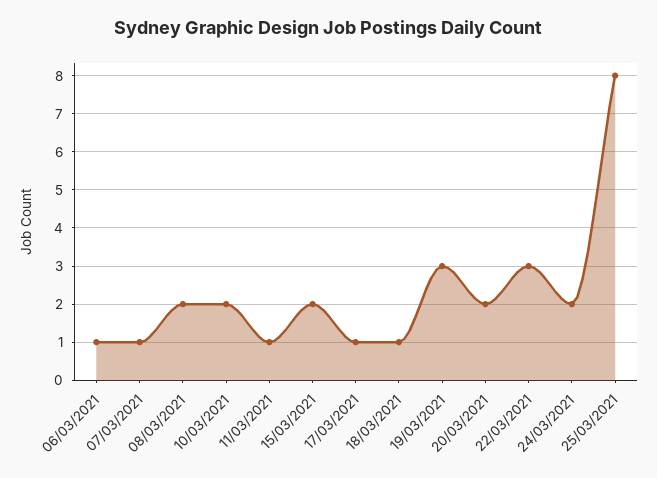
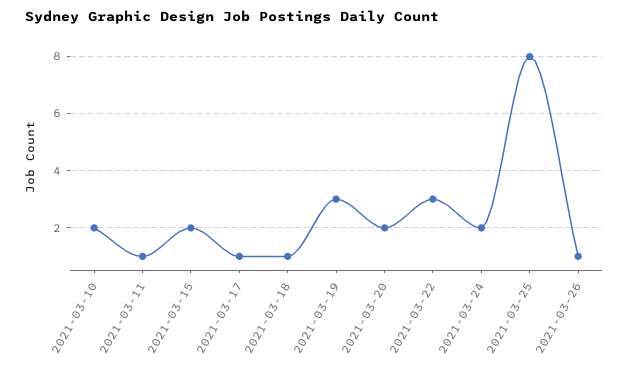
06/03/2021: 1 -> none
07/03/2021: 1 -> none
08/03/2021: 2 -> none
2021-03-26: none -> 1

